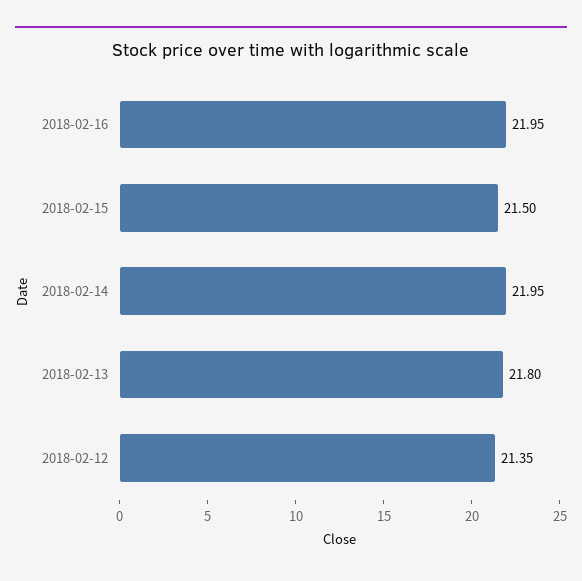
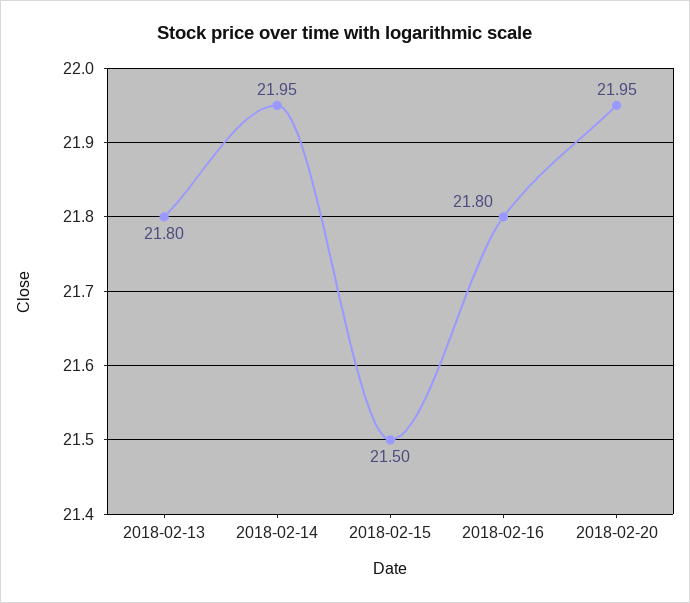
2018-02-16: 21.95 -> 21.8
2018-02-12: 21.35 -> none
2018-02-20: none -> 21.95

